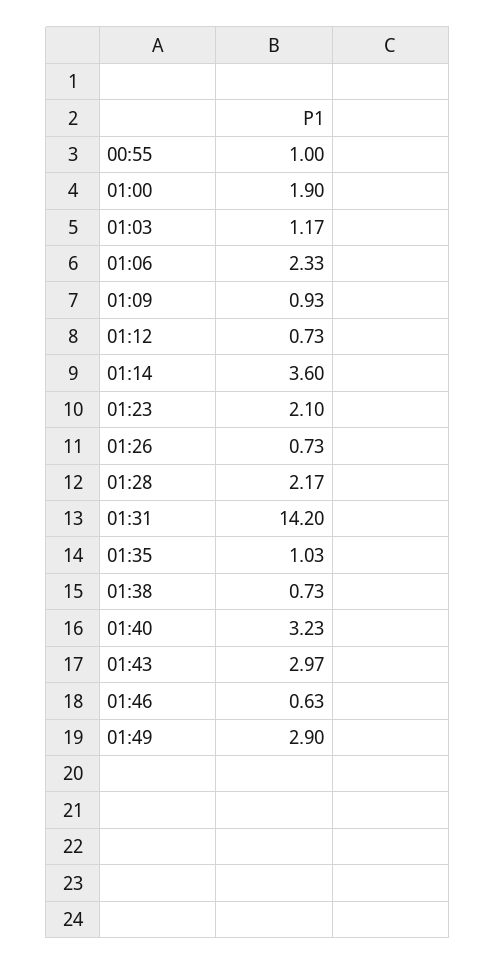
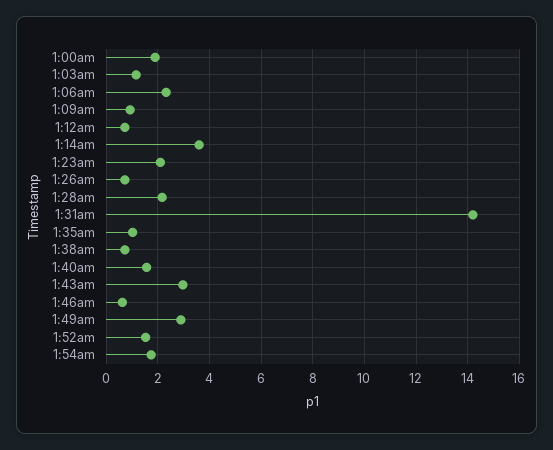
00:55: 1 -> none
01:40: 3.23 -> 1.5
1:52am: none -> 1.5
1:54am: none -> 1.75

